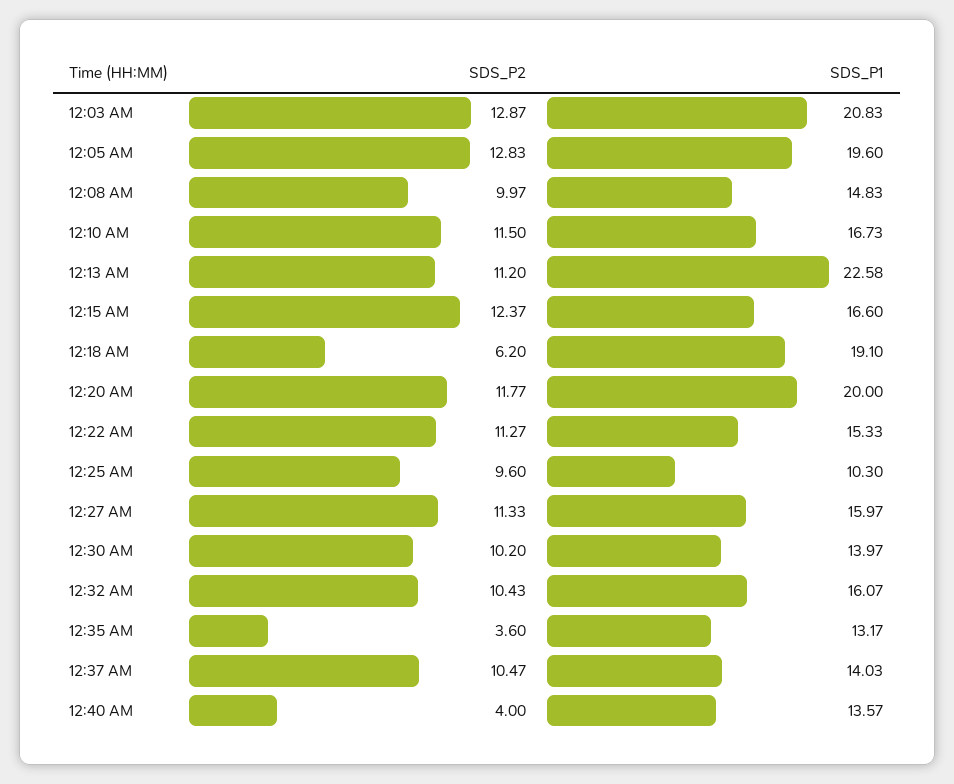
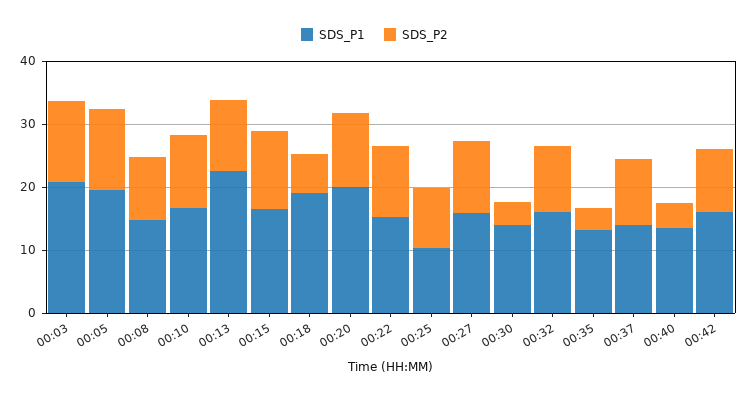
SDS_P2, 12:30 AM: 10.2 -> 4
SDS_P1, 00:42: none -> 16
SDS_P2, 00:42: none -> 10

